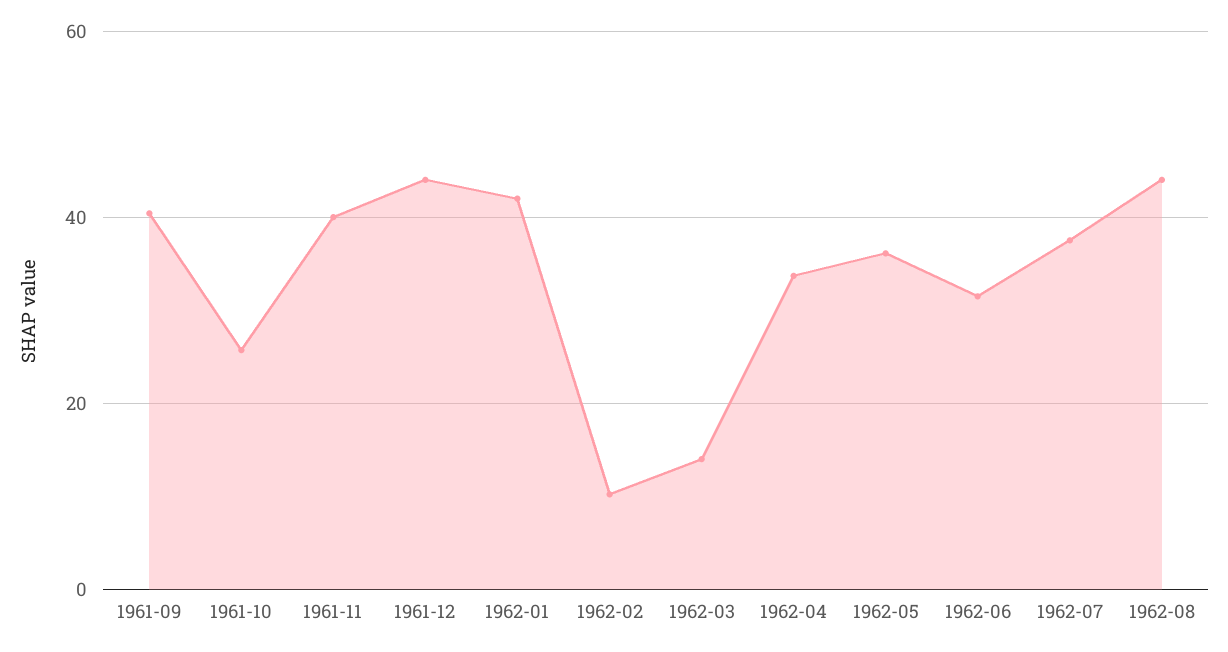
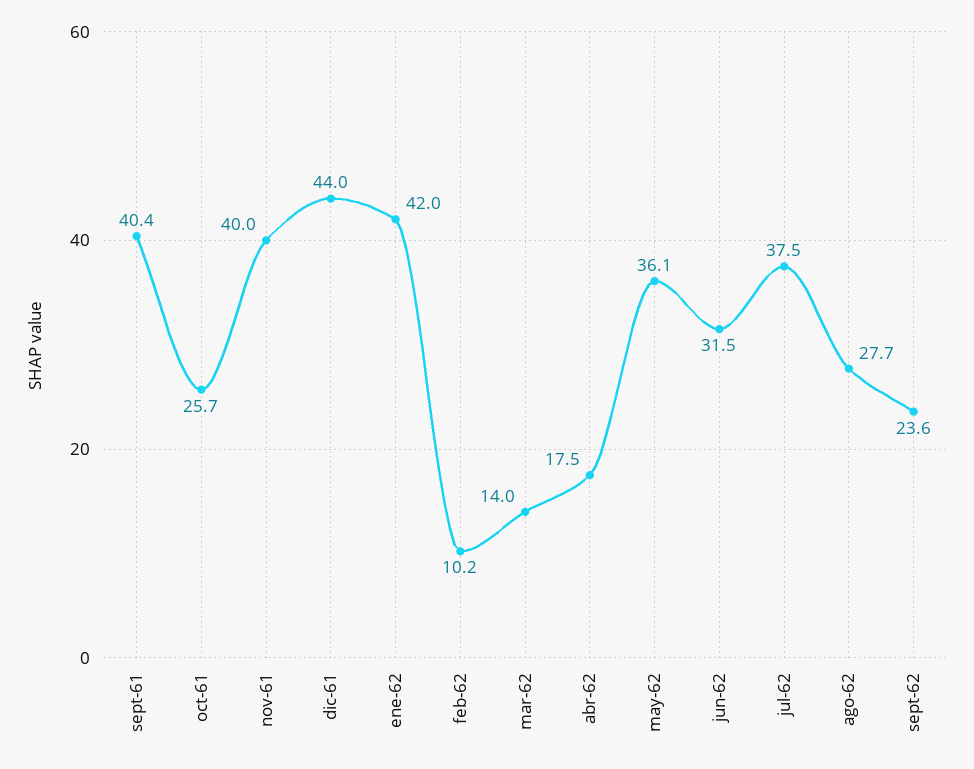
1962-04: 34 -> 17.5
1962-08: 44 -> 27.7
sept-62: none -> 23.6

